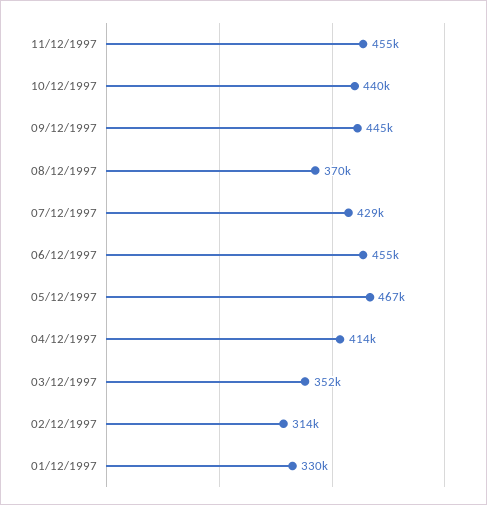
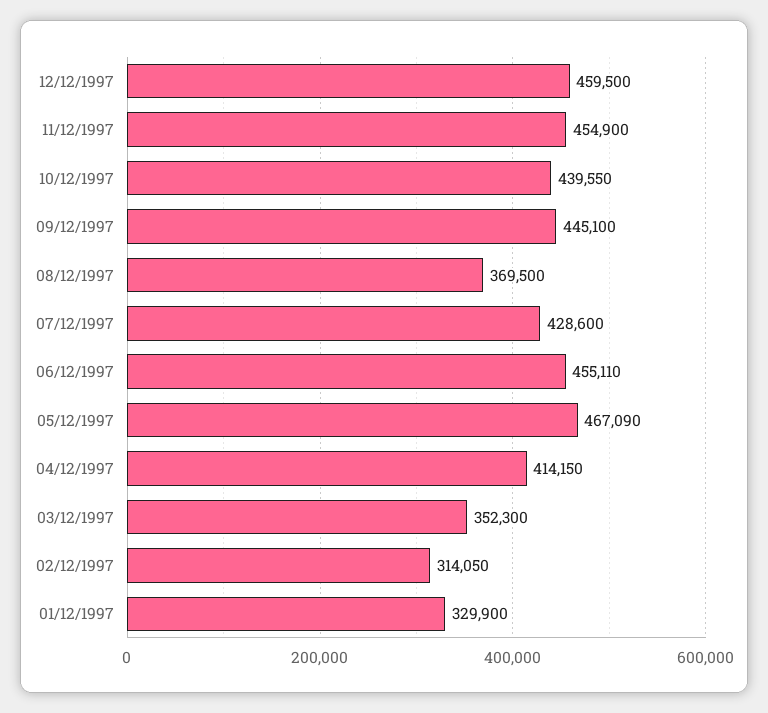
12/12/1997: none -> 459500

